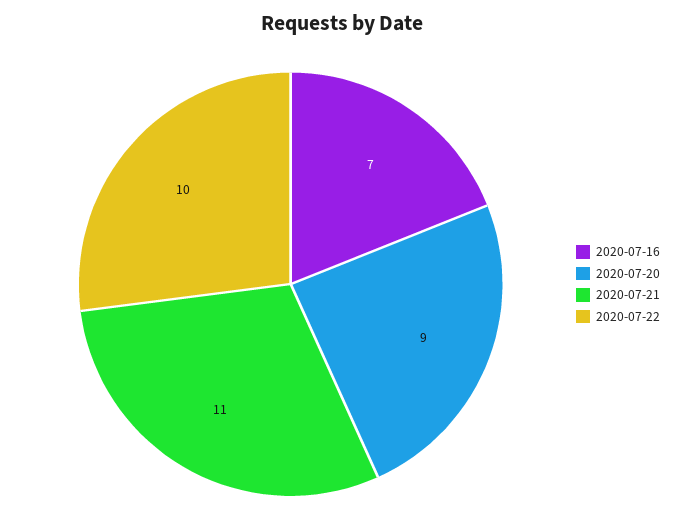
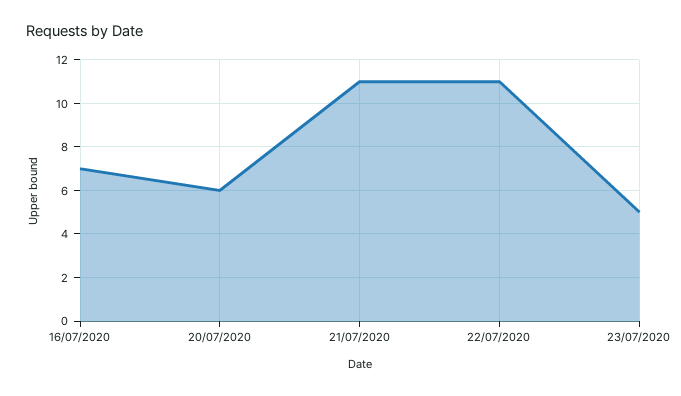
2020-07-20: 9 -> 6
2020-07-22: 10 -> 11
23/07/2020: none -> 5

